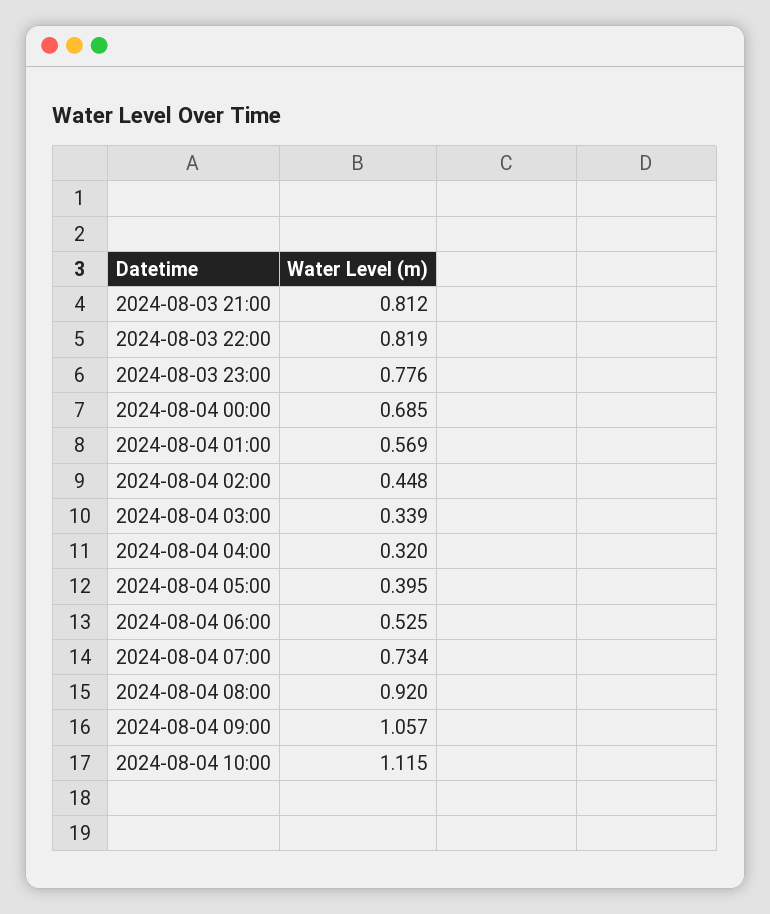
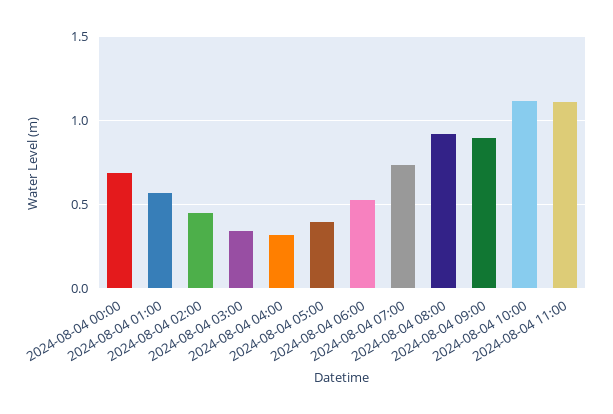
2024-08-03 21:00: 0.812 -> none
2024-08-03 22:00: 0.819 -> none
2024-08-03 23:00: 0.776 -> none
2024-08-04 09:00: 1.057 -> 0.9
2024-08-04 11:00: none -> 1.1

